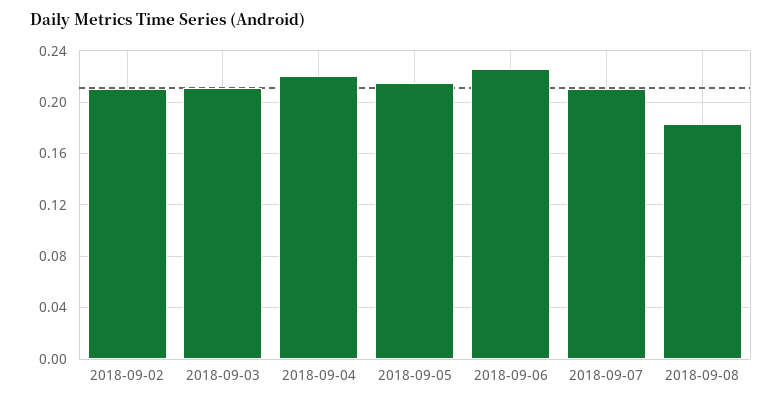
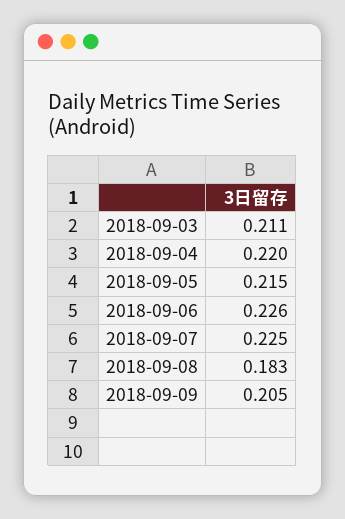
2018-09-02: 0.21 -> none
2018-09-07: 0.21 -> 0.225
2018-09-09: none -> 0.205

